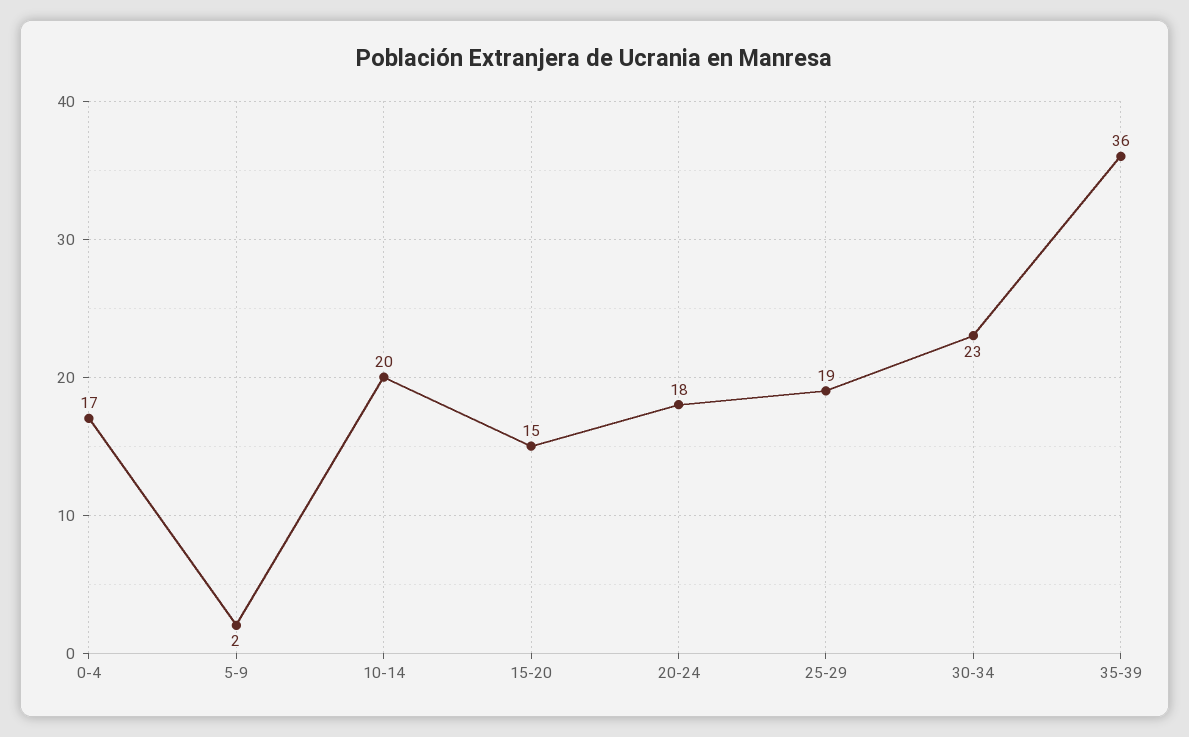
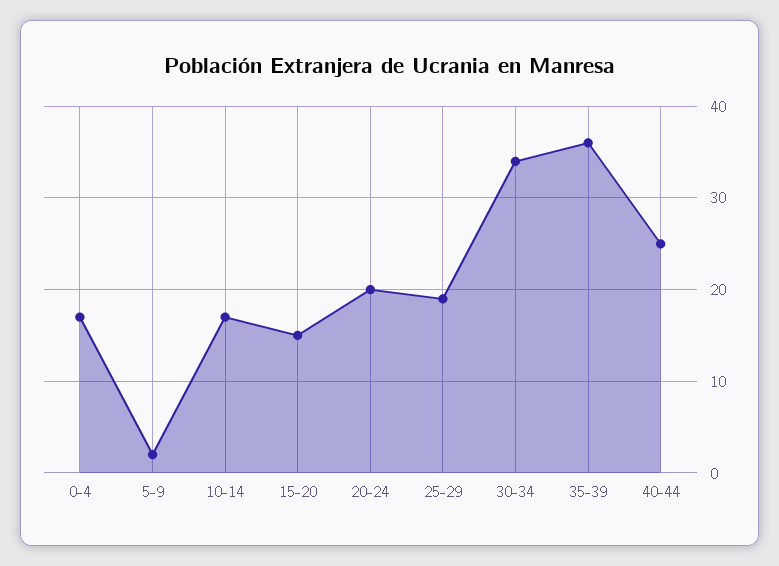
10-14: 20 -> 17
20-24: 18 -> 20
30-34: 23 -> 34
40-44: none -> 25

